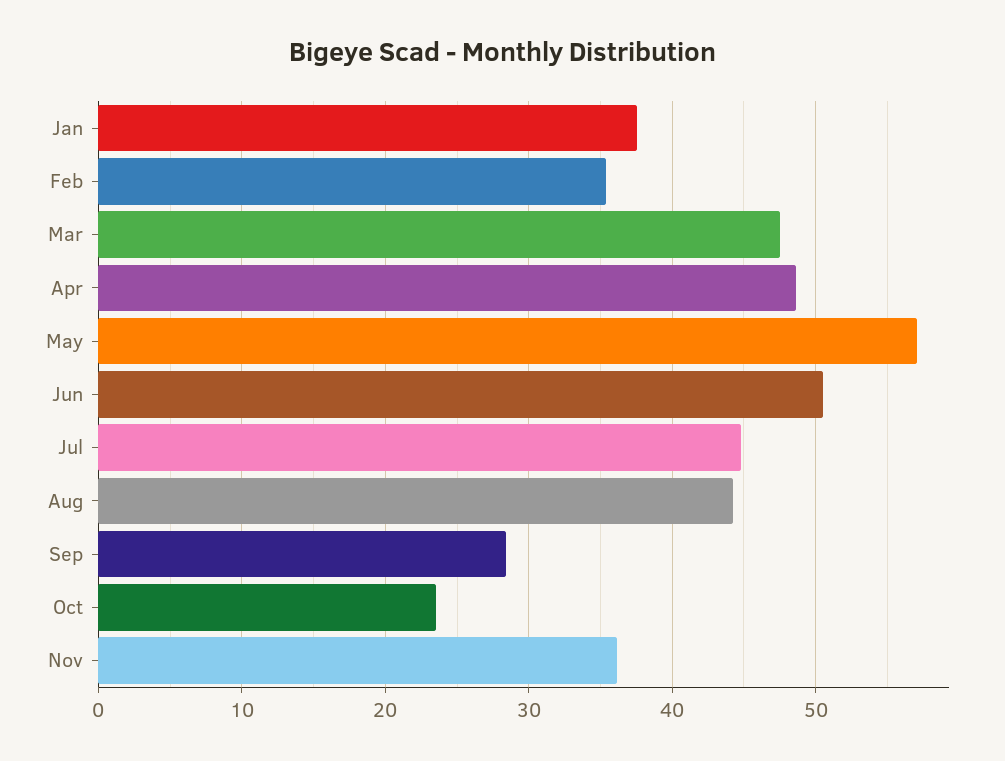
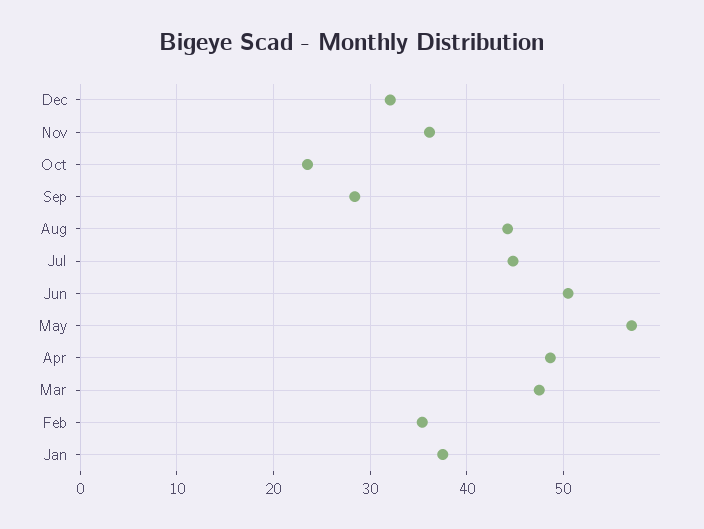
Dec: none -> 32

